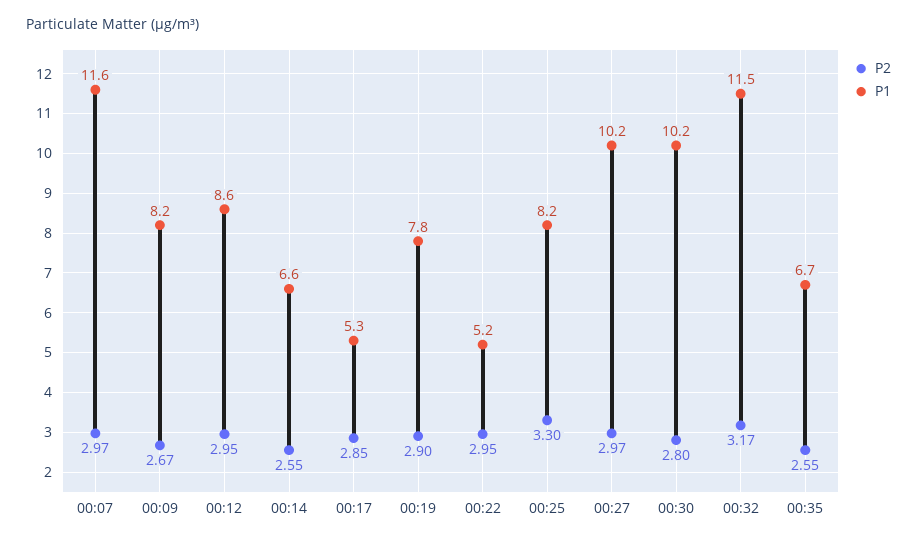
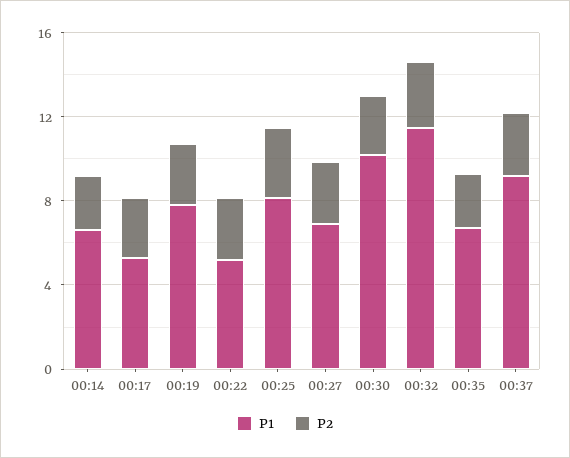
P2, 00:07: 2.97 -> none
P1, 00:07: 11.6 -> none
P2, 00:09: 2.67 -> none
P1, 00:09: 8.2 -> none
P2, 00:12: 2.95 -> none
P1, 00:12: 8.6 -> none
P1, 00:27: 10.2 -> 7
P1, 00:37: none -> 9
P2, 00:37: none -> 3

